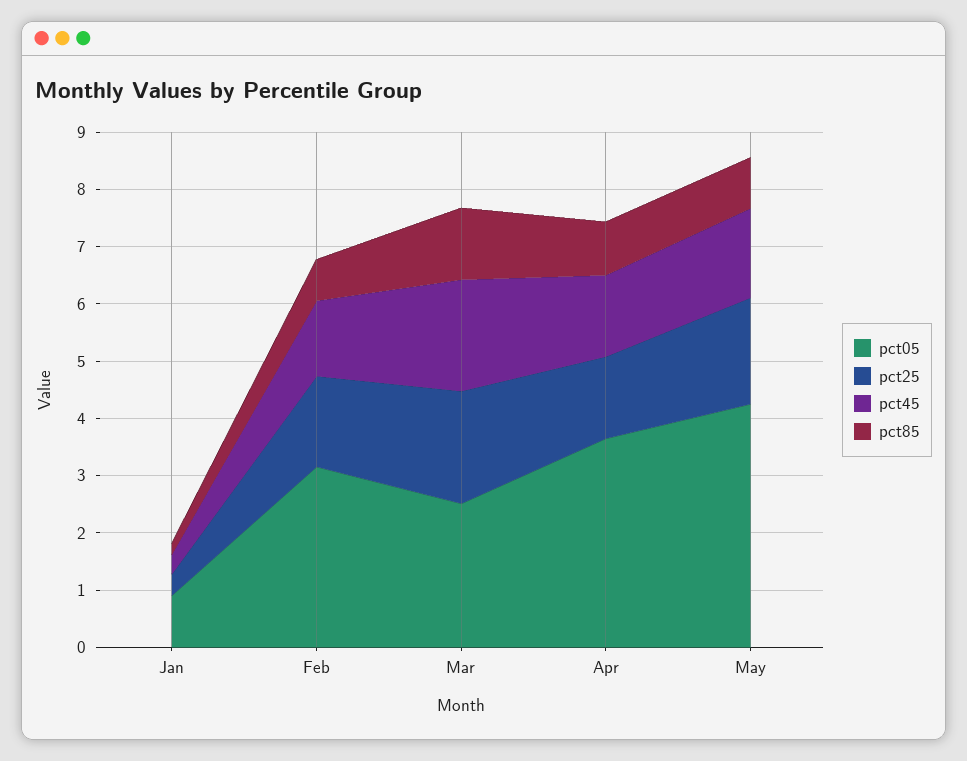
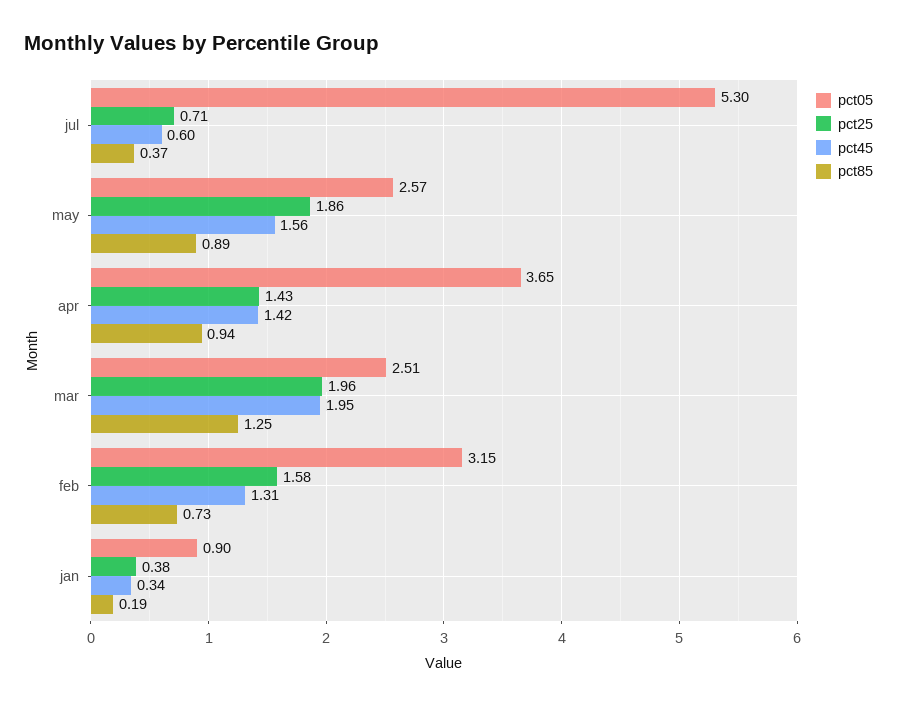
pct05, May: 4.2 -> 2.57
pct05, jul: none -> 5.3
pct25, jul: none -> 0.71
pct45, jul: none -> 0.6
pct85, jul: none -> 0.37

